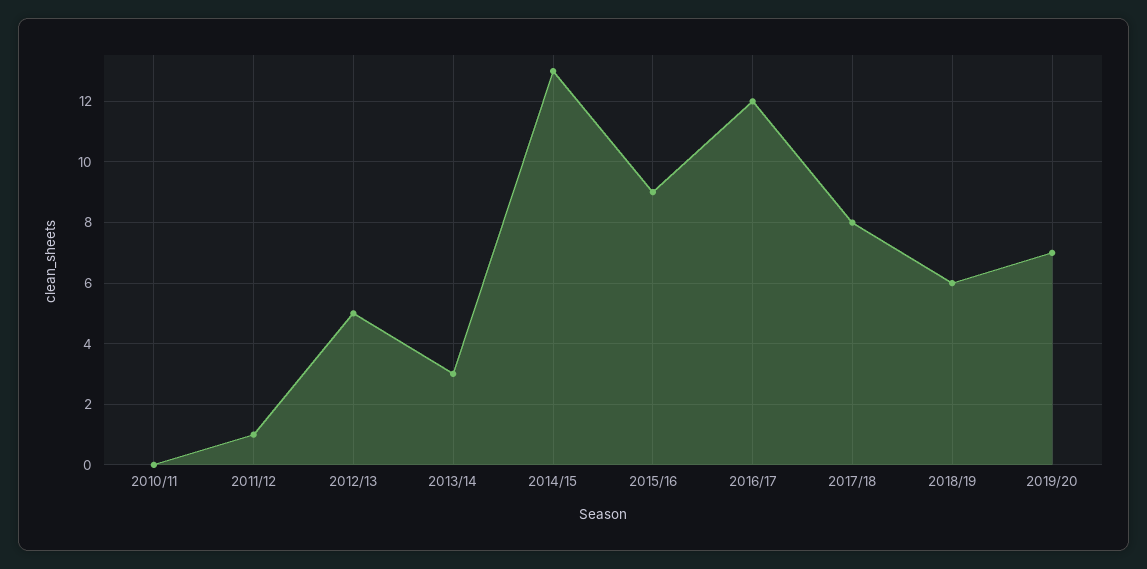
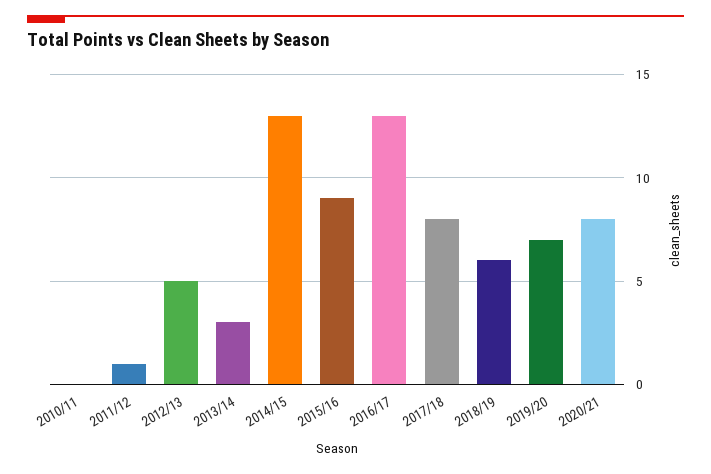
2016/17: 12 -> 13
2020/21: none -> 8

